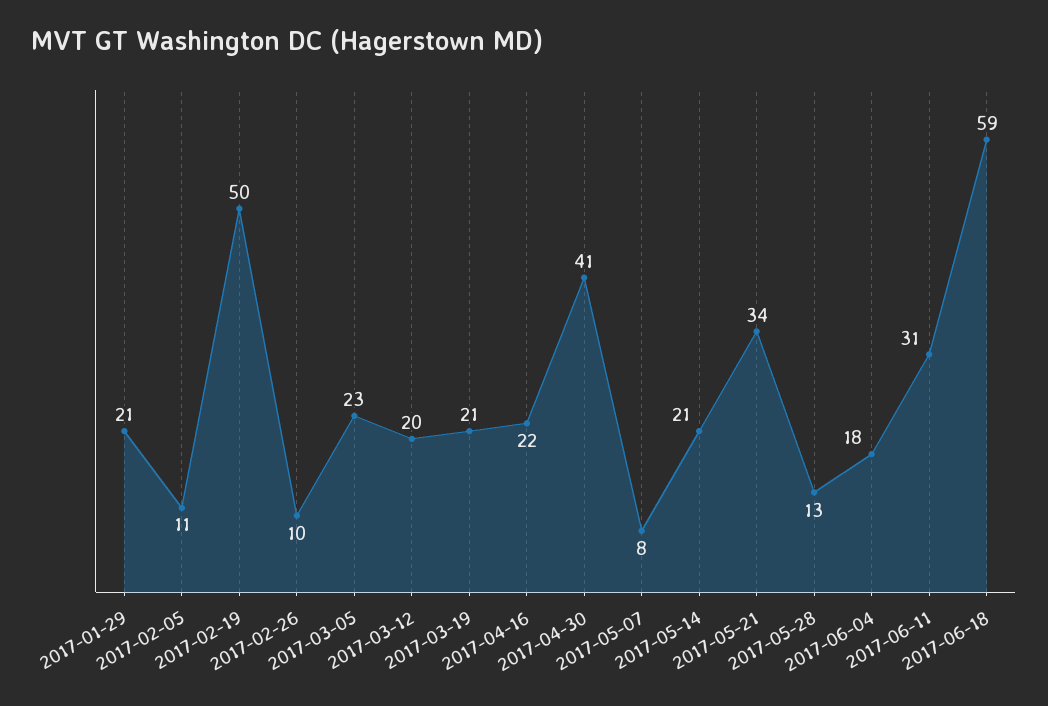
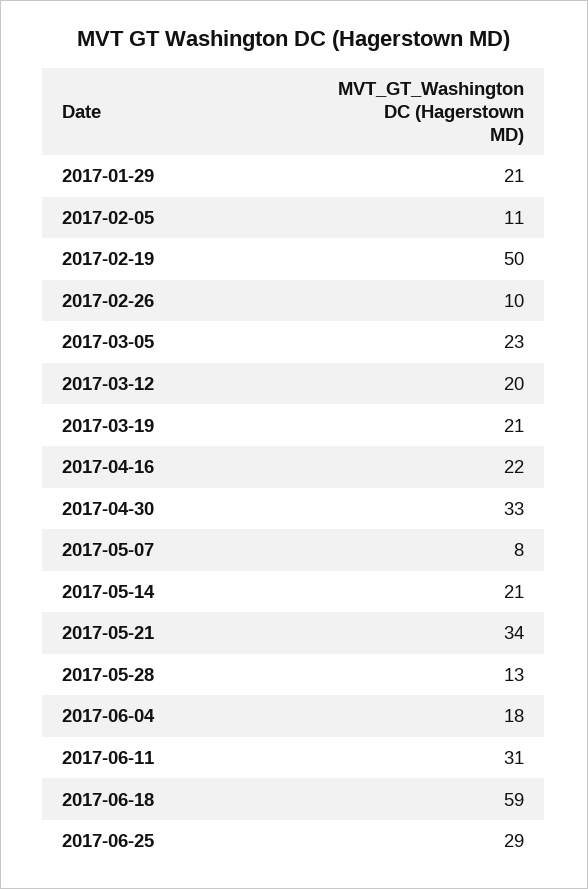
2017-04-30: 41 -> 33
2017-06-25: none -> 29

